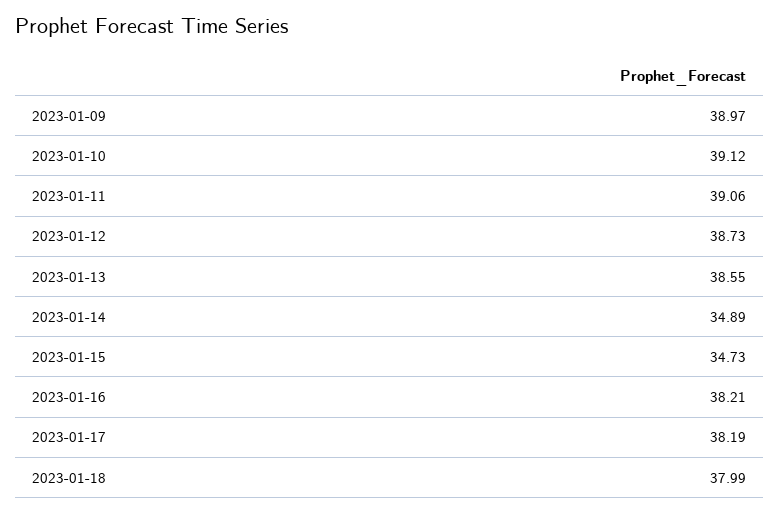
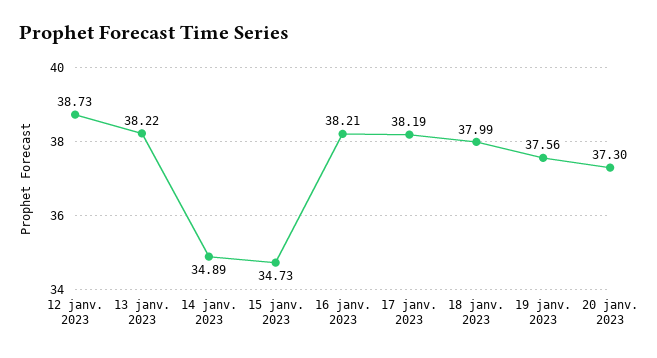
2023-01-09: 38.97 -> none
2023-01-10: 39.12 -> none
2023-01-11: 39.06 -> none
2023-01-13: 38.55 -> 38.22
19 janv. 2023: none -> 37.56
20 janv. 2023: none -> 37.3

